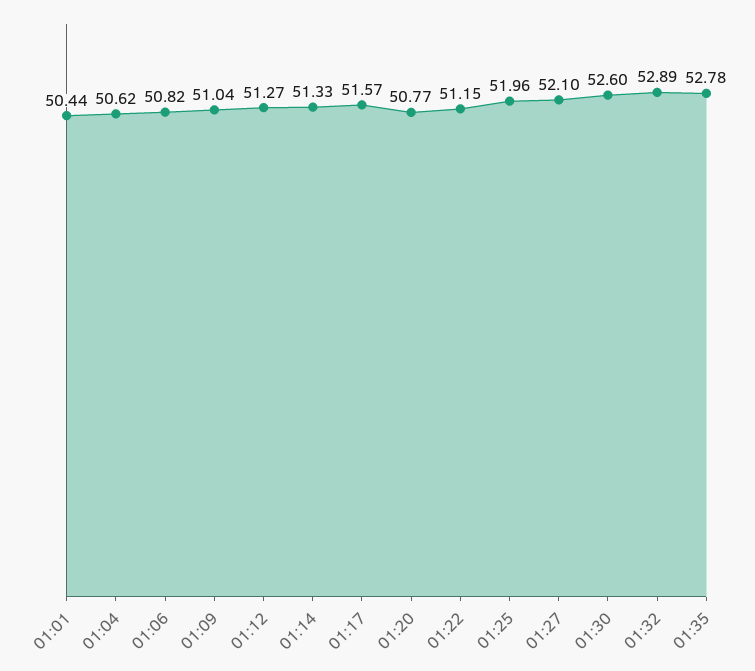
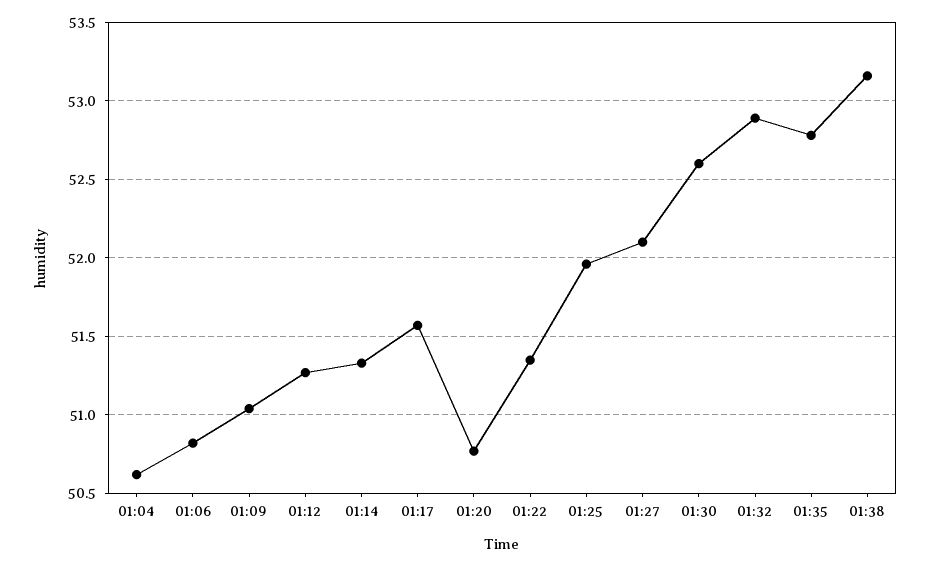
01:01: 50.44 -> none
01:22: 51.15 -> 51.35
01:38: none -> 53.15

